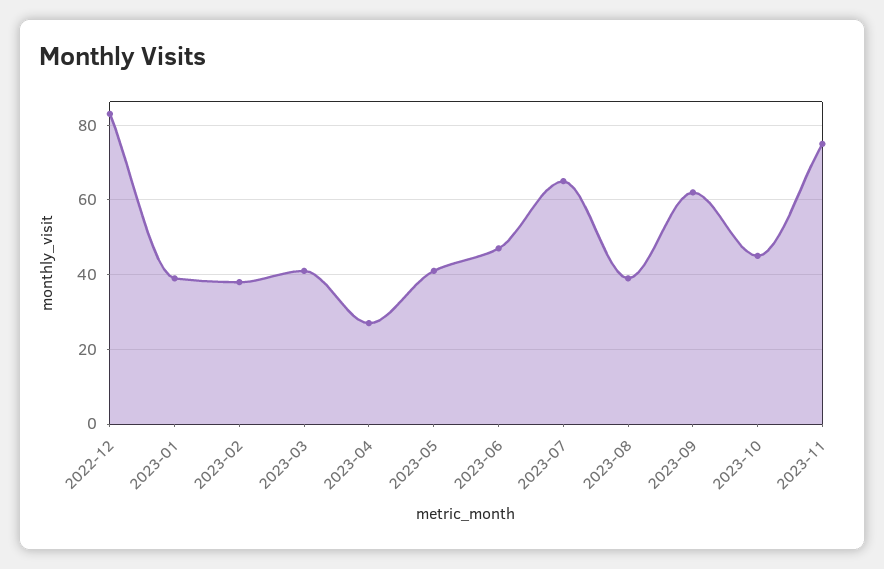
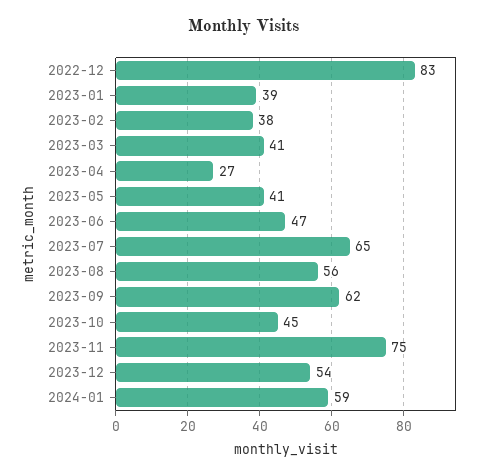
2023-08: 40 -> 56
2023-12: none -> 54
2024-01: none -> 59

